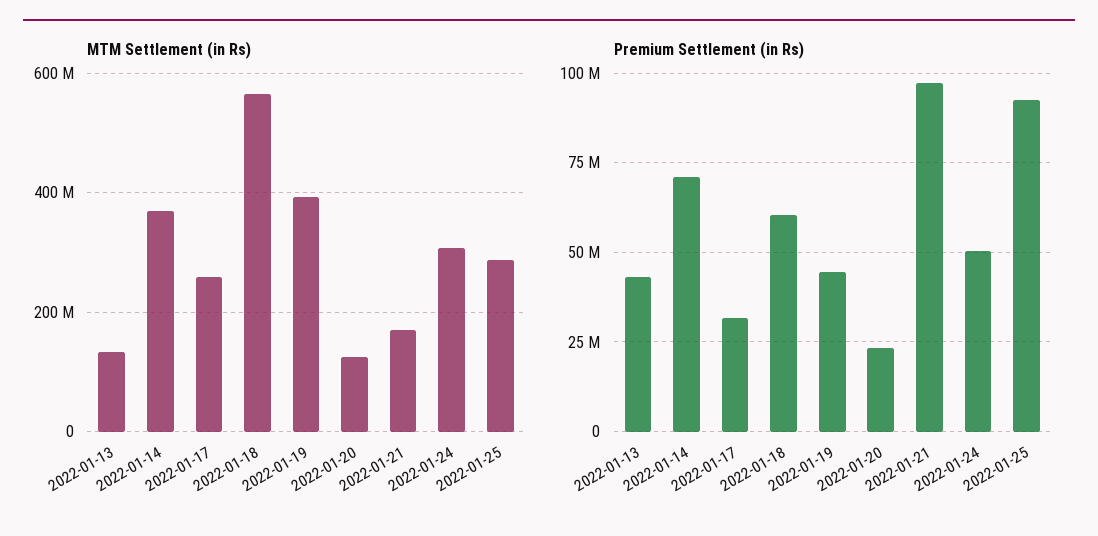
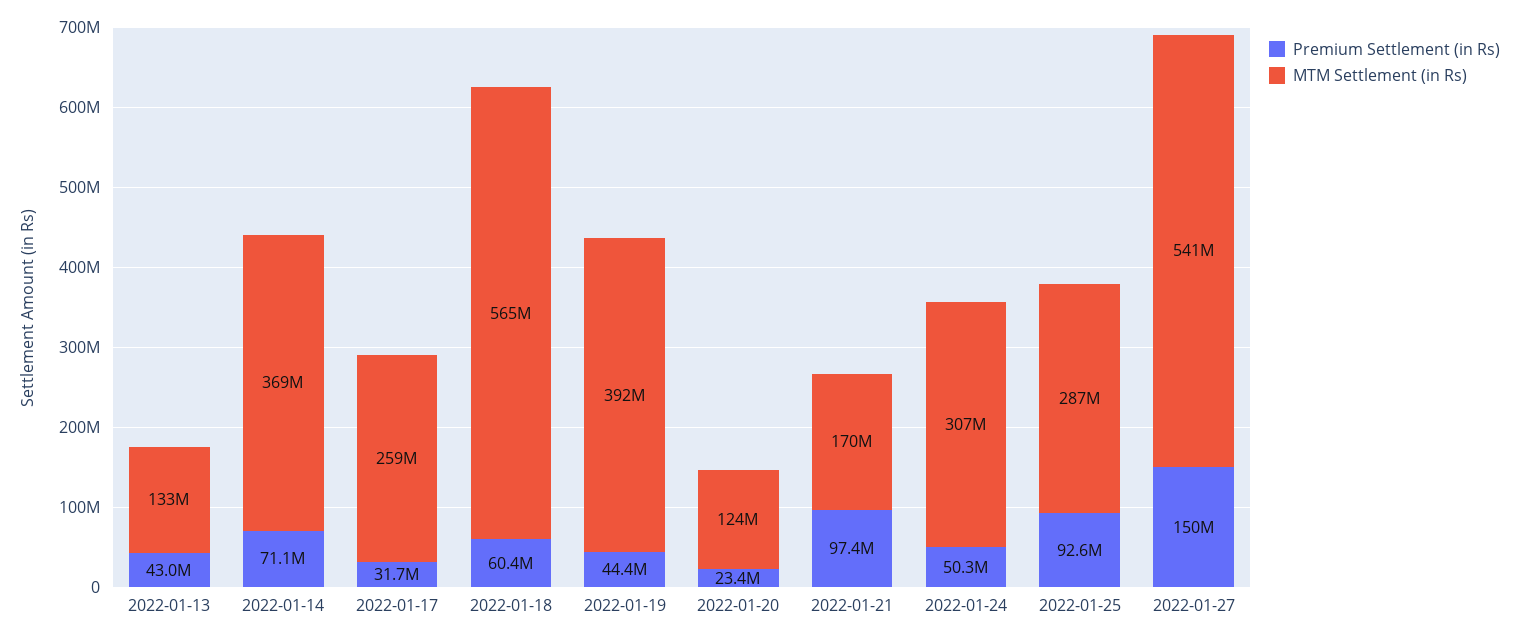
Premium Settlement (in Rs), 2022-01-27: none -> 150000000
MTM Settlement (in Rs), 2022-01-27: none -> 541000000

